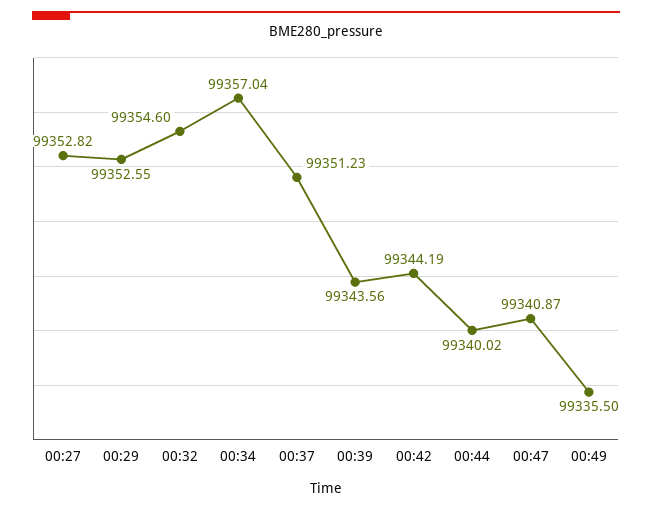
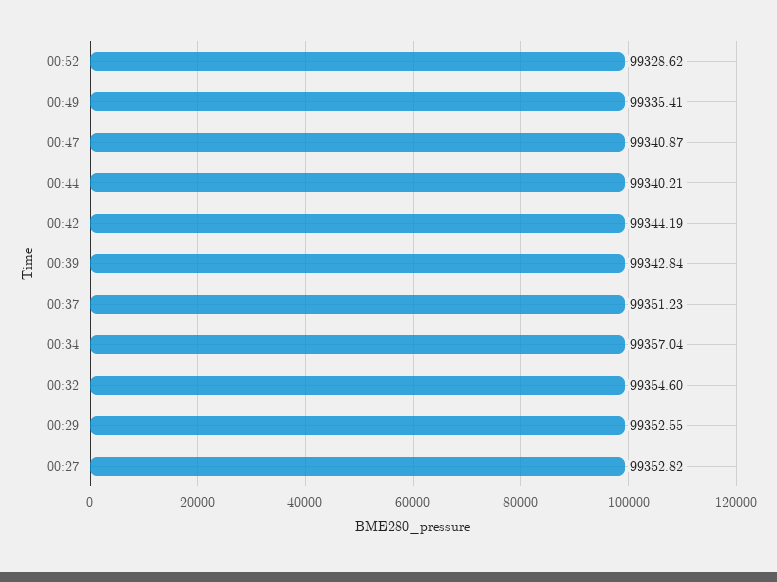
00:39: 99343.56 -> 99342.84
00:44: 99340.02 -> 99340.21
00:49: 99335.5 -> 99335.41
00:52: none -> 99328.62

